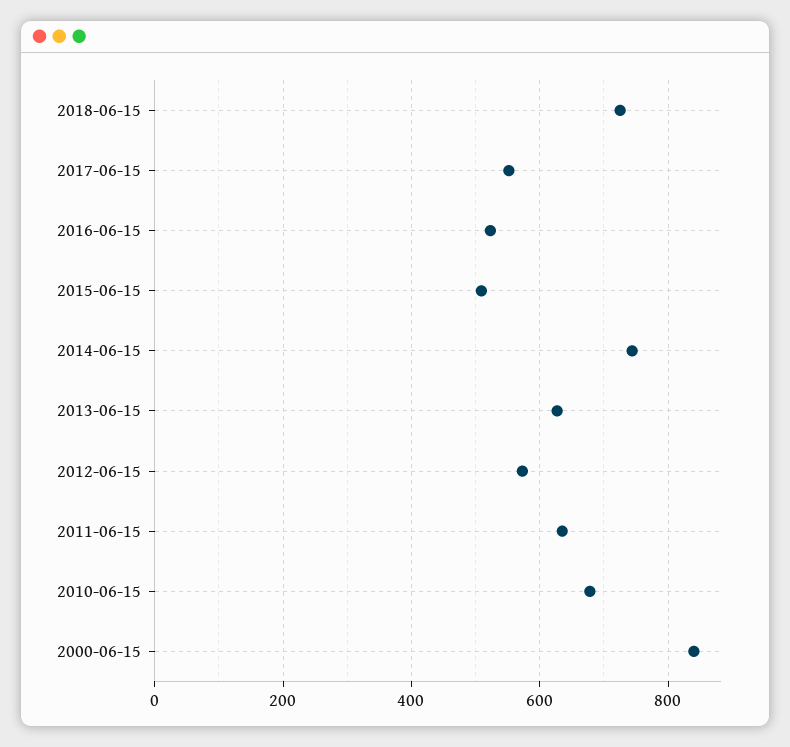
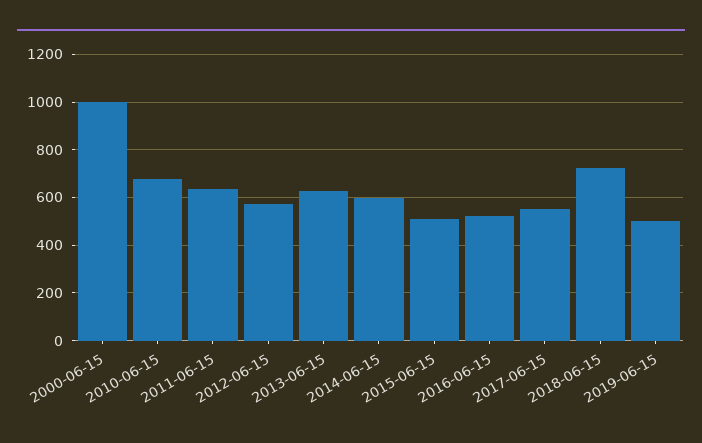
2014-06-15: 740 -> 600
2000-06-15: 840 -> 1000
2019-06-15: none -> 500

